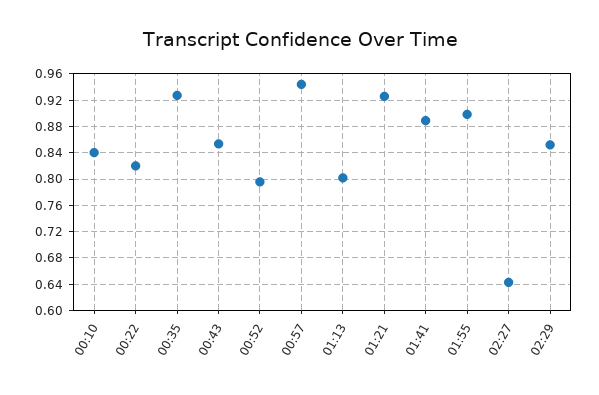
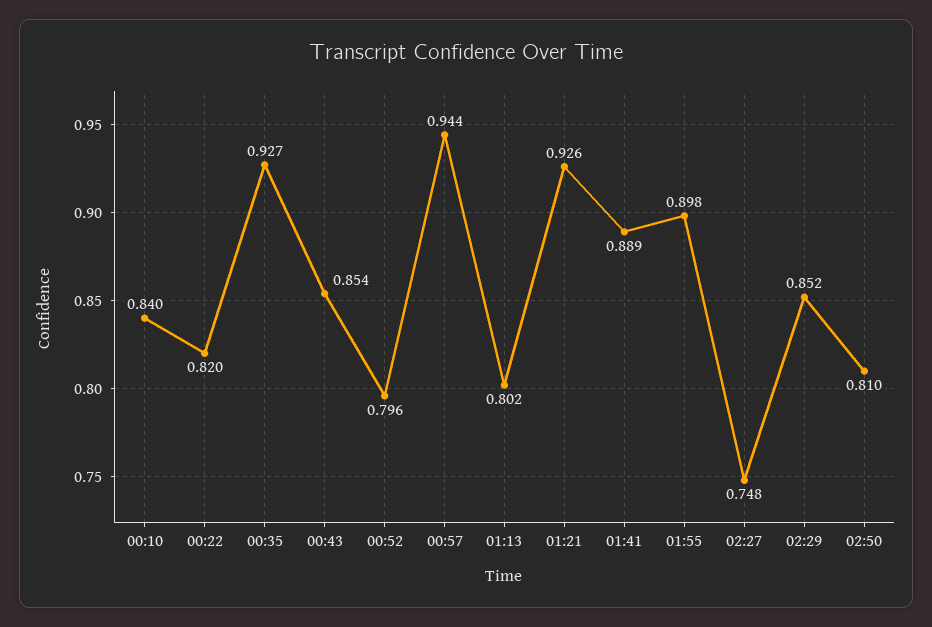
02:27: 0.64 -> 0.748
02:50: none -> 0.81

